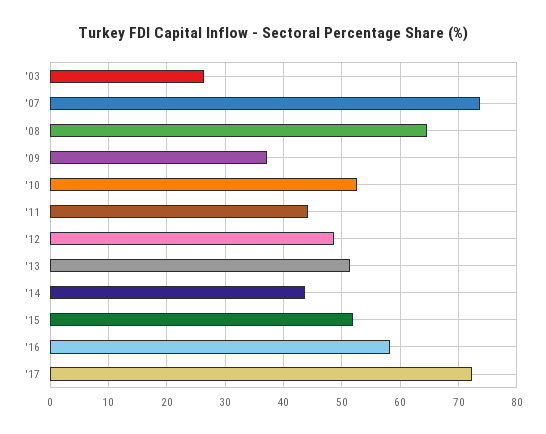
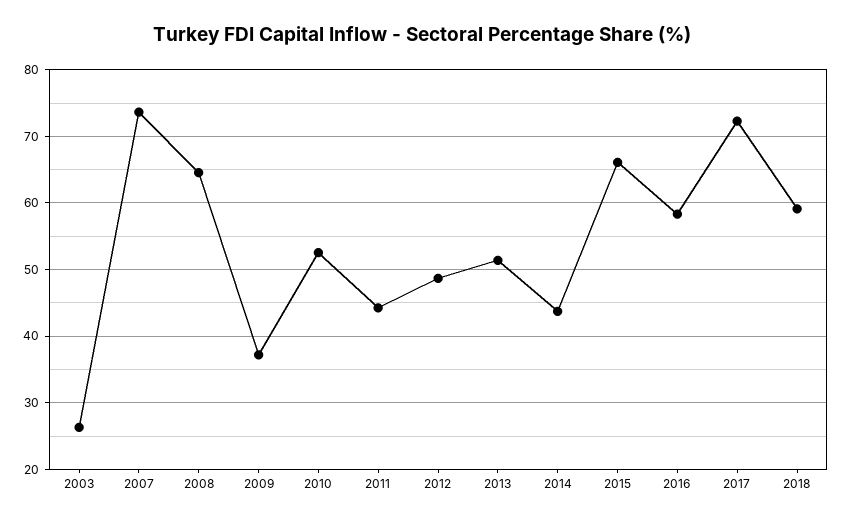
'15: 52 -> 66
2018: none -> 59

